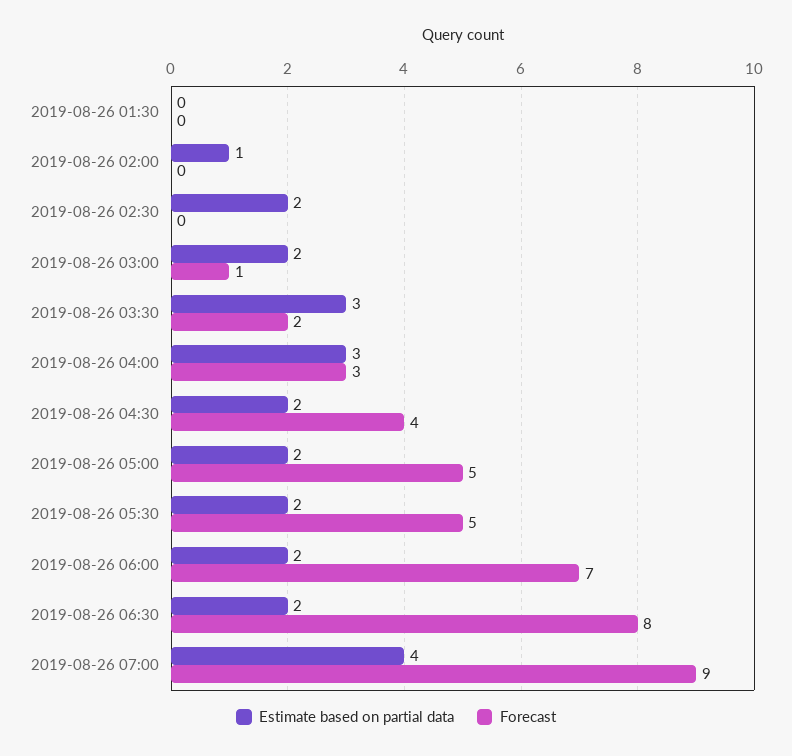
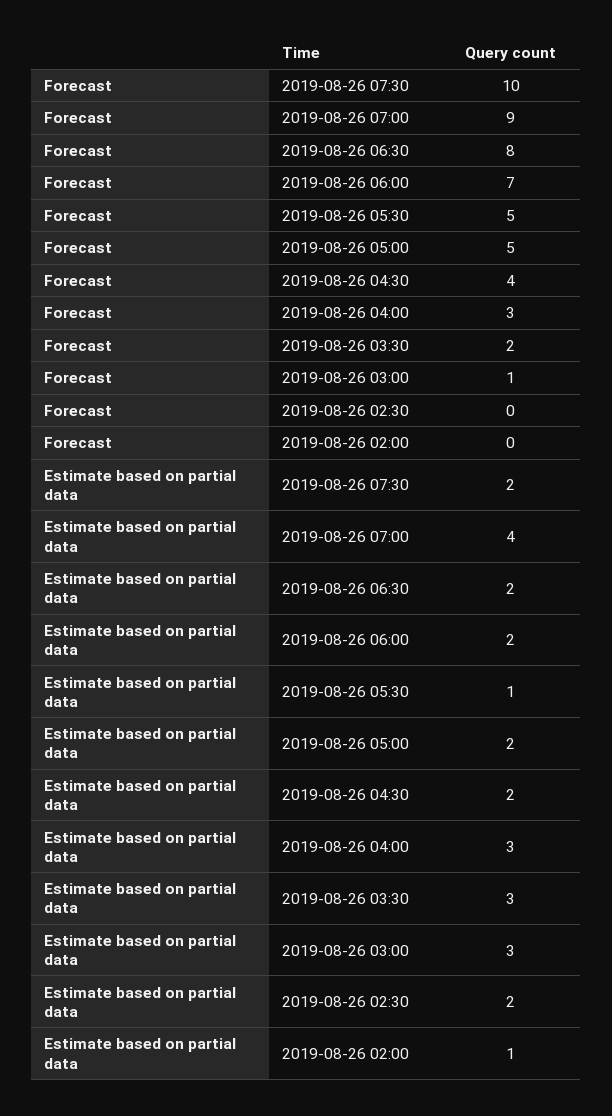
Estimate based on partial data, 2019-08-26 01:30: 0 -> none
Forecast, 2019-08-26 01:30: 0 -> none
Estimate based on partial data, 2019-08-26 03:00: 2 -> 3
Estimate based on partial data, 2019-08-26 05:30: 2 -> 1
Forecast, 2019-08-26 07:30: none -> 10
Estimate based on partial data, 2019-08-26 07:30: none -> 2

